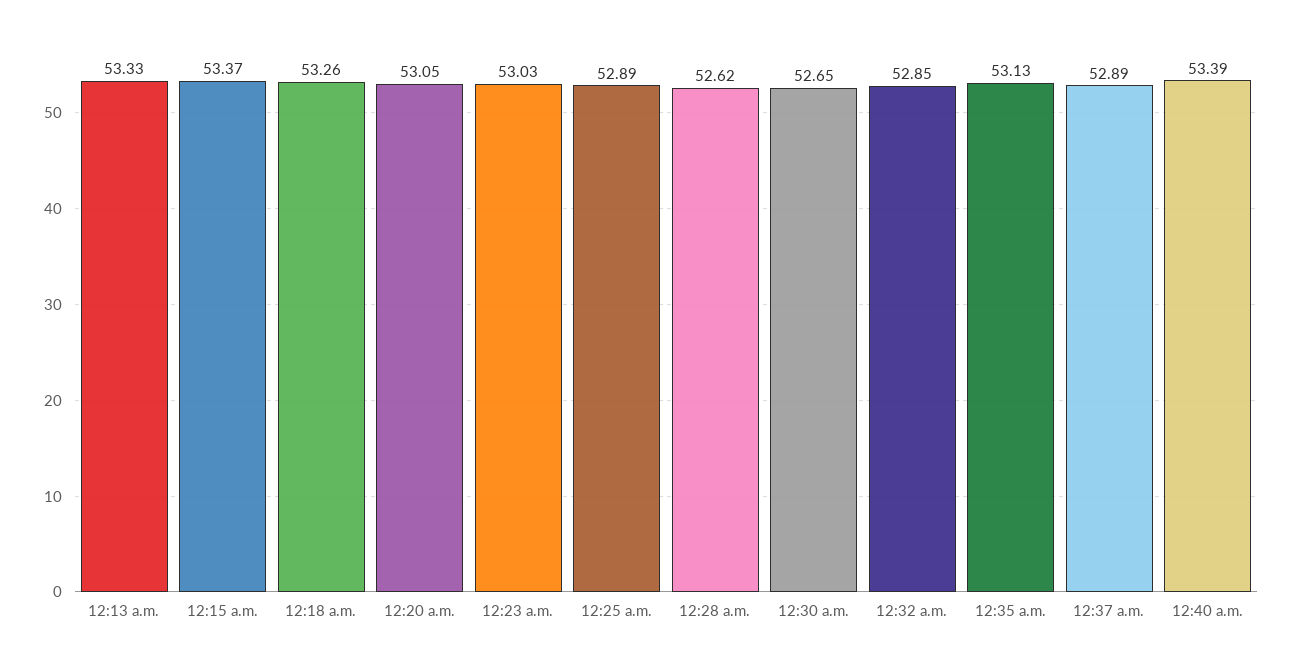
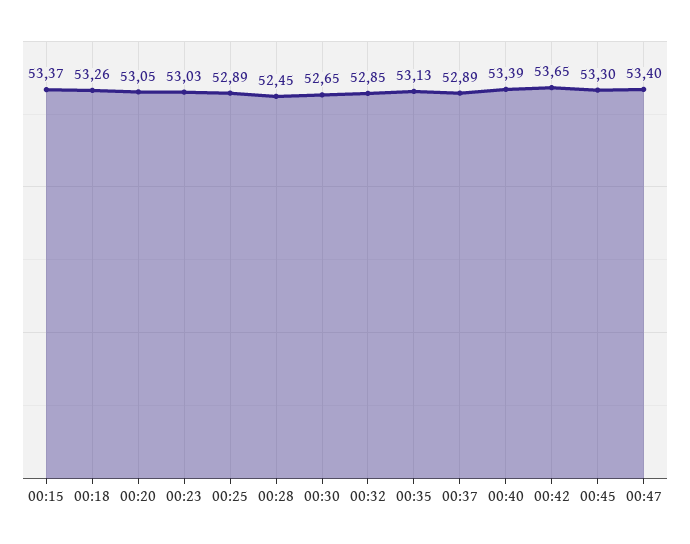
12:13 a.m.: 53.33 -> none
12:28 a.m.: 52.62 -> 52.45
00:42: none -> 53.65
00:45: none -> 53.3
00:47: none -> 53.4

